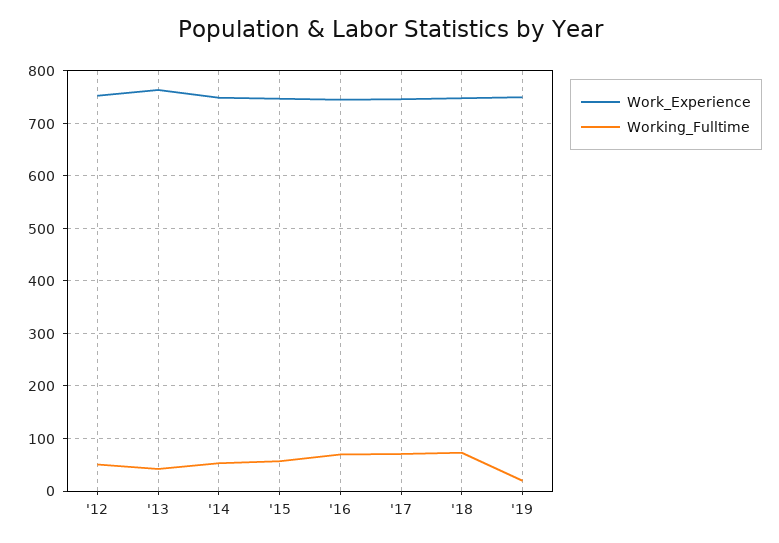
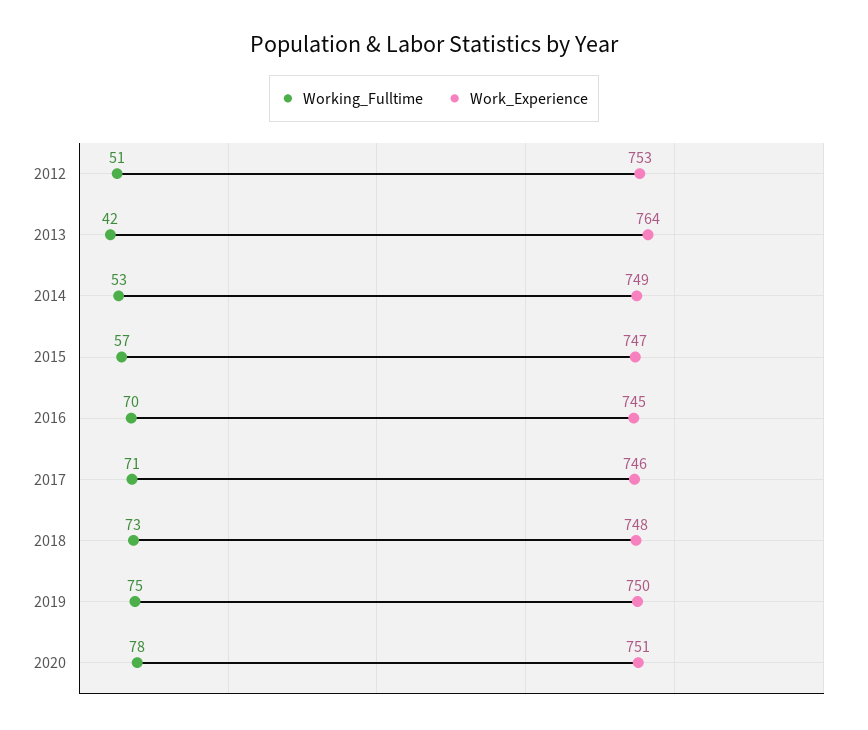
Working_Fulltime, '19: 20 -> 75
Working_Fulltime, 2020: none -> 78
Work_Experience, 2020: none -> 751

